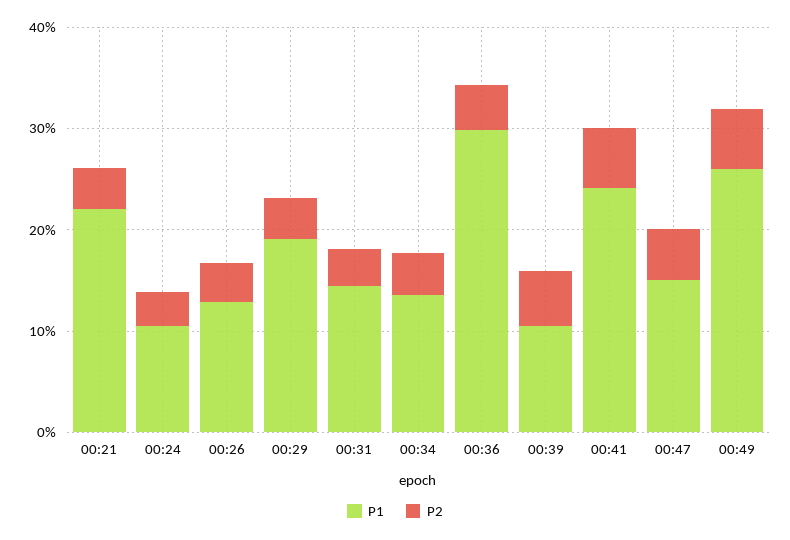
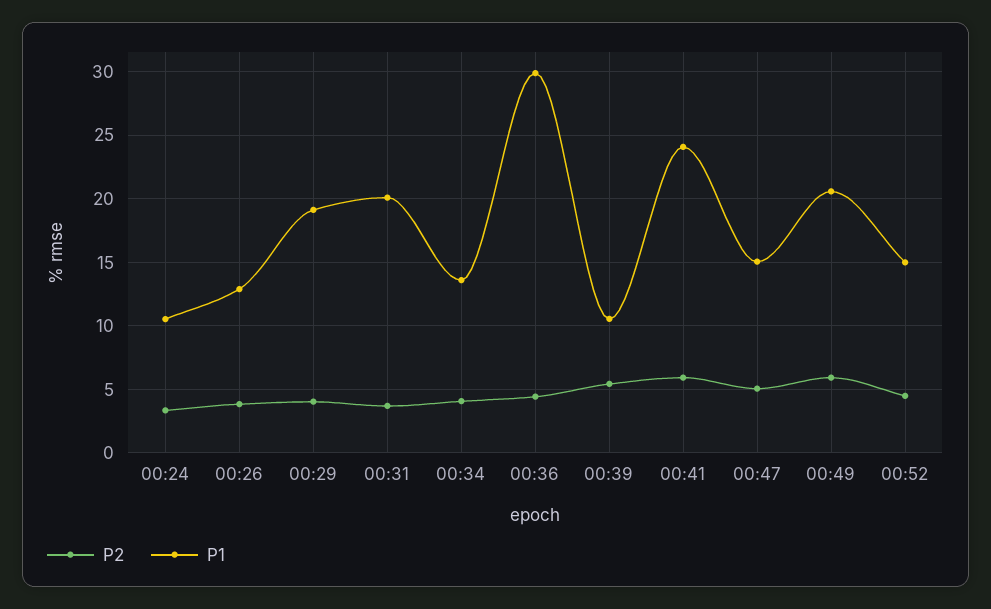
P1, 00:21: 22 -> none
P2, 00:21: 4 -> none
P1, 00:31: 14 -> 20
P1, 00:49: 26 -> 20.5
P2, 00:52: none -> 4.5
P1, 00:52: none -> 15

